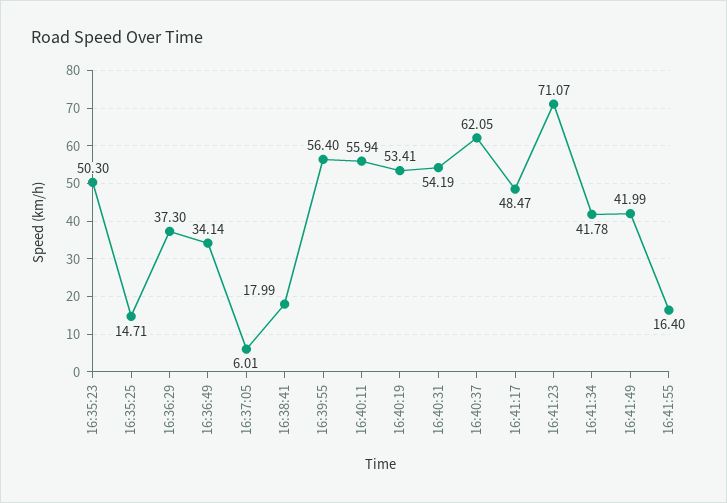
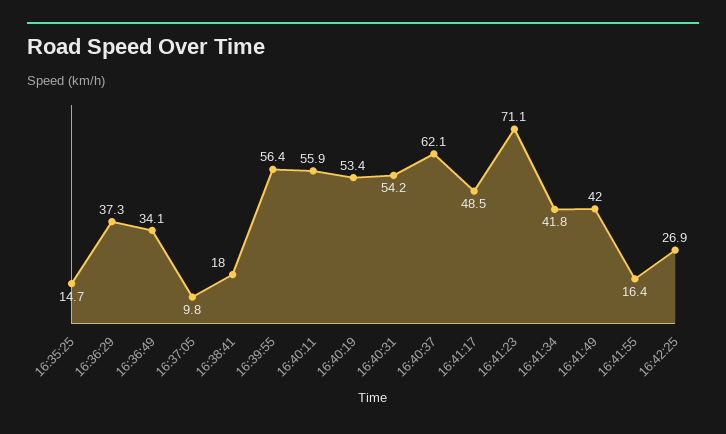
16:35:23: 50.3 -> none
16:37:05: 6.01 -> 9.8
16:42:25: none -> 26.9

